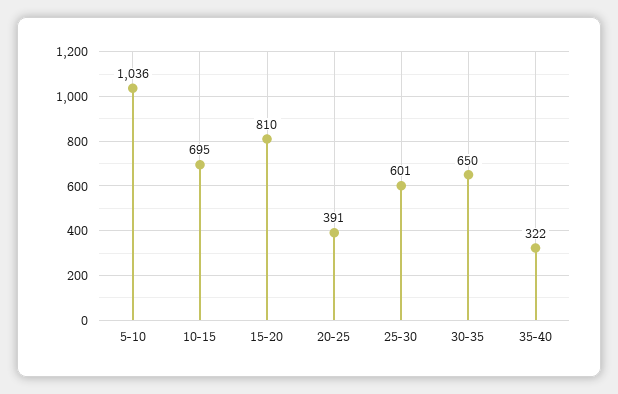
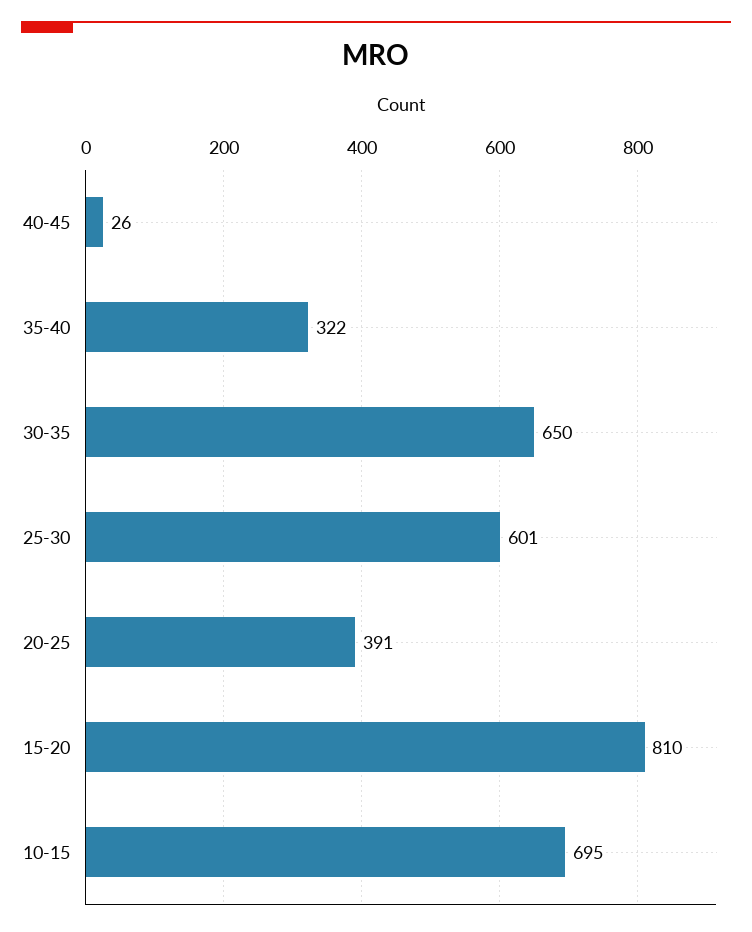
5-10: 1036 -> none
40-45: none -> 26

